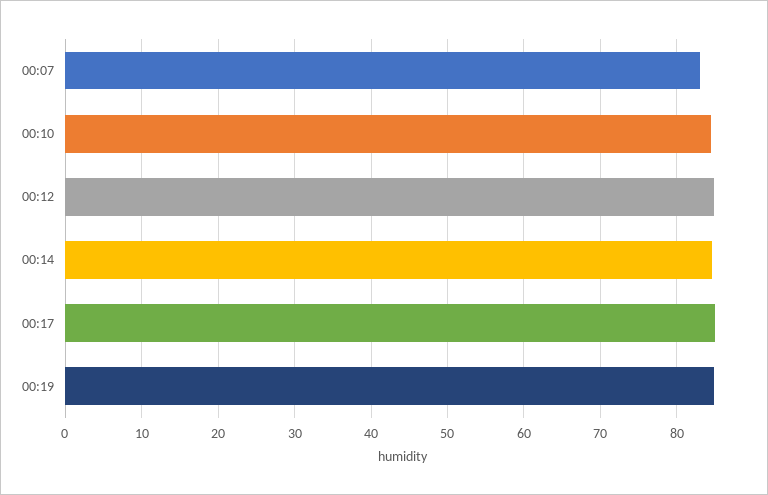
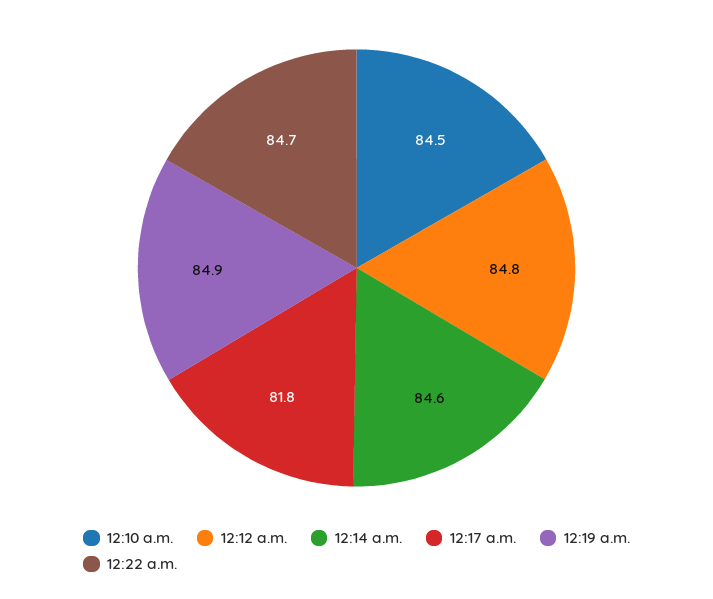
00:07: 83 -> none
00:17: 85 -> 81.8
12:22 a.m.: none -> 84.7

